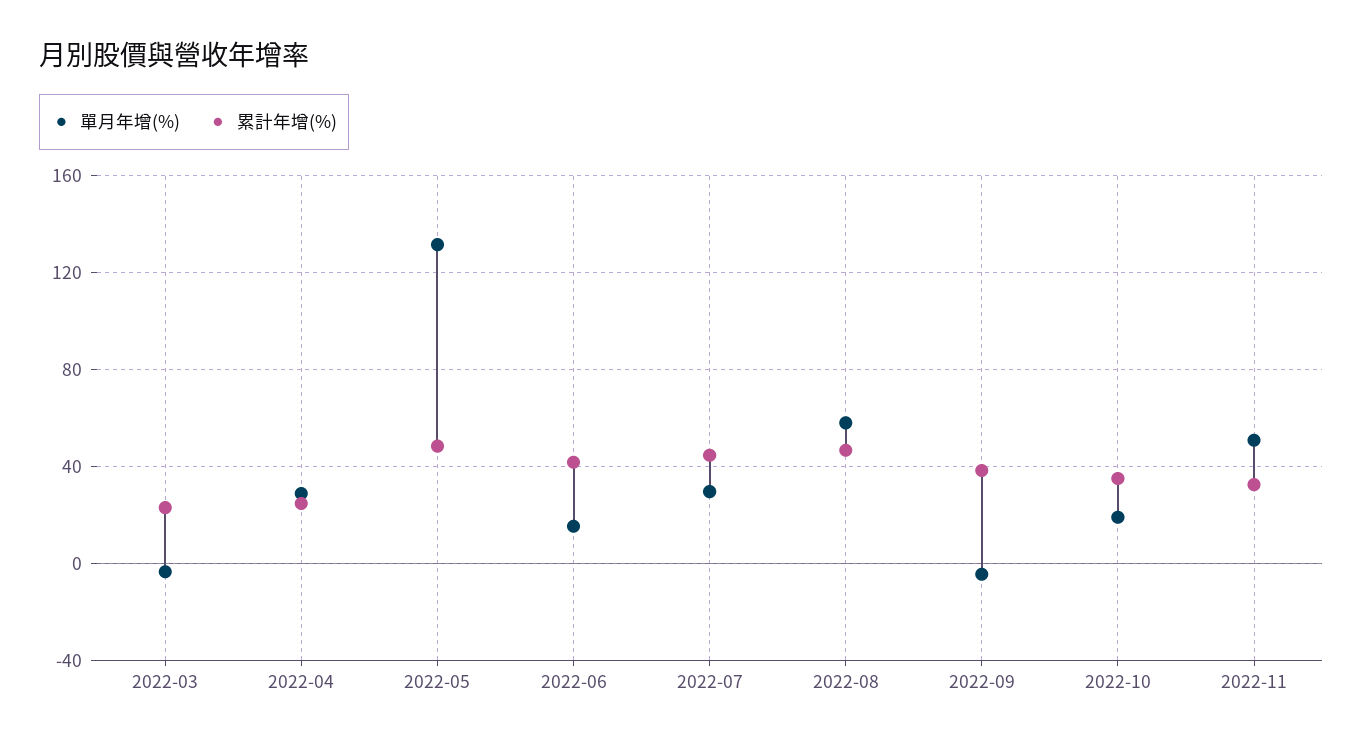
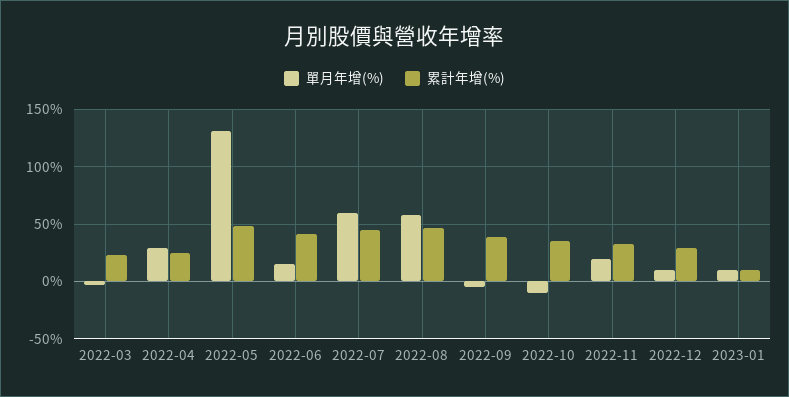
單月年增(%), 2022-07: 30 -> 60
單月年增(%), 2022-10: 20 -> -10
單月年增(%), 2022-11: 50 -> 20
單月年增(%), 2022-12: none -> 10
累計年增(%), 2022-12: none -> 30
單月年增(%), 2023-01: none -> 10
累計年增(%), 2023-01: none -> 10

